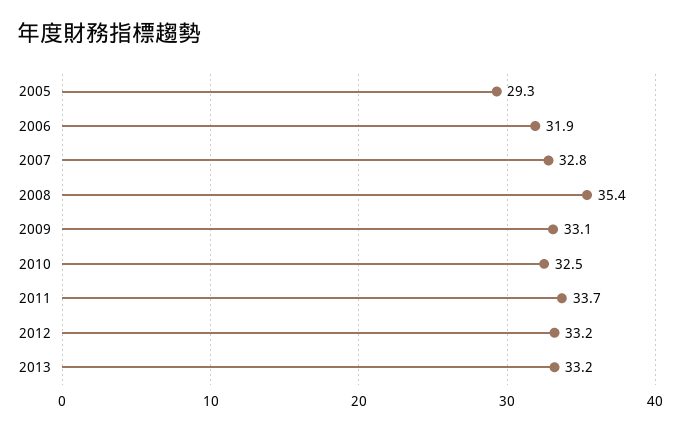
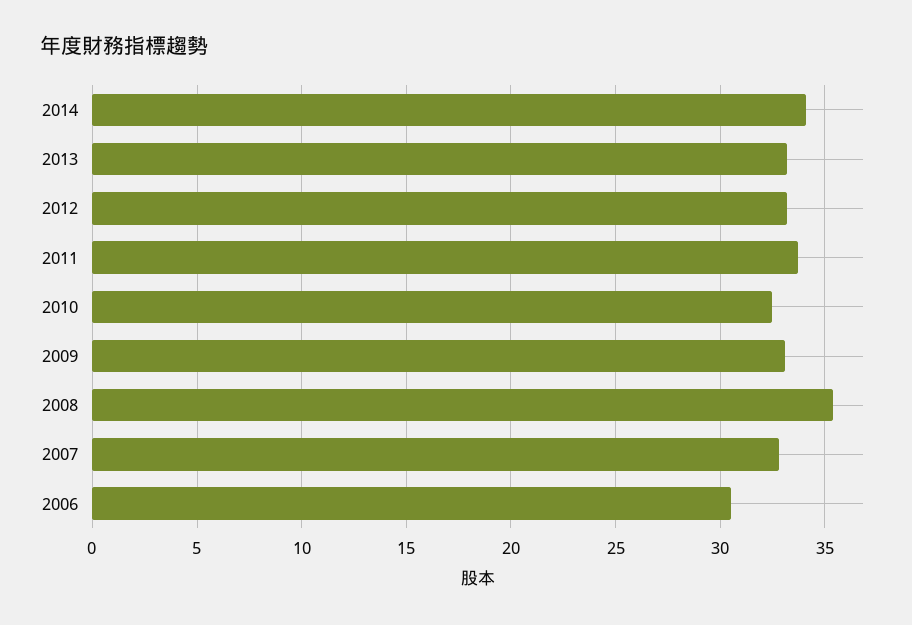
2005: 29.3 -> none
2006: 31.9 -> 30.5
2014: none -> 34

